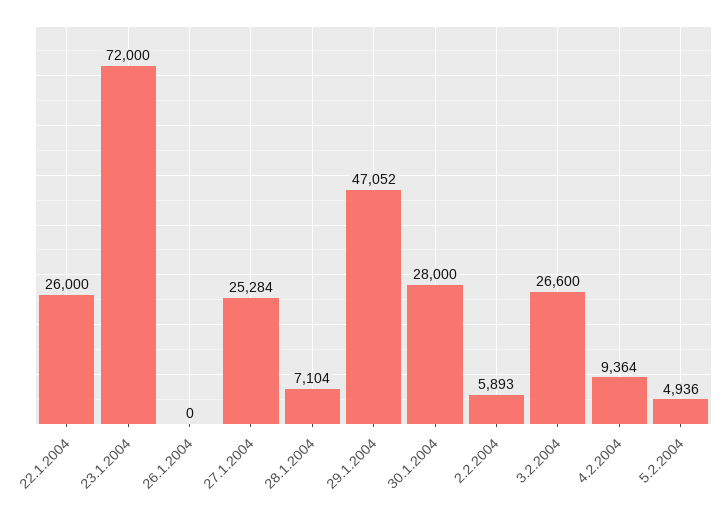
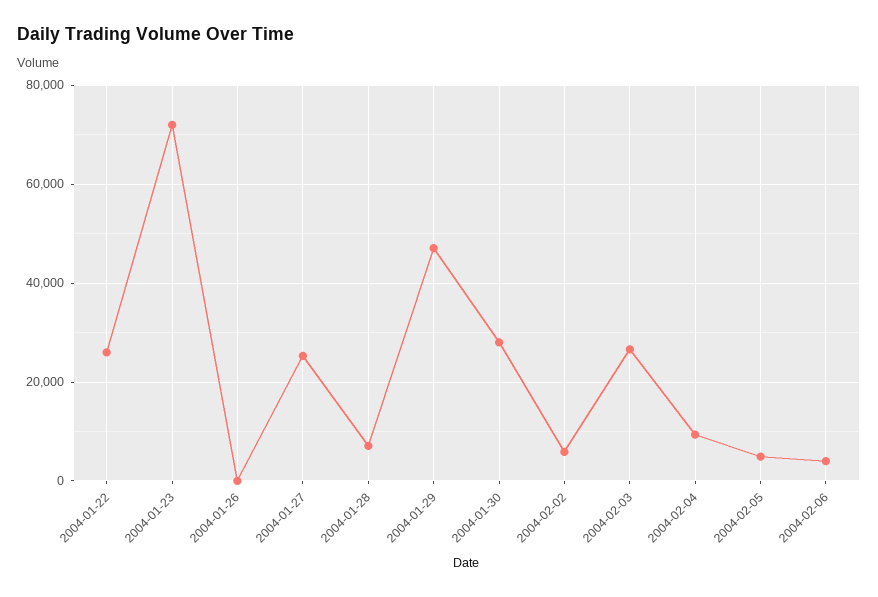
2004-02-06: none -> 4000

